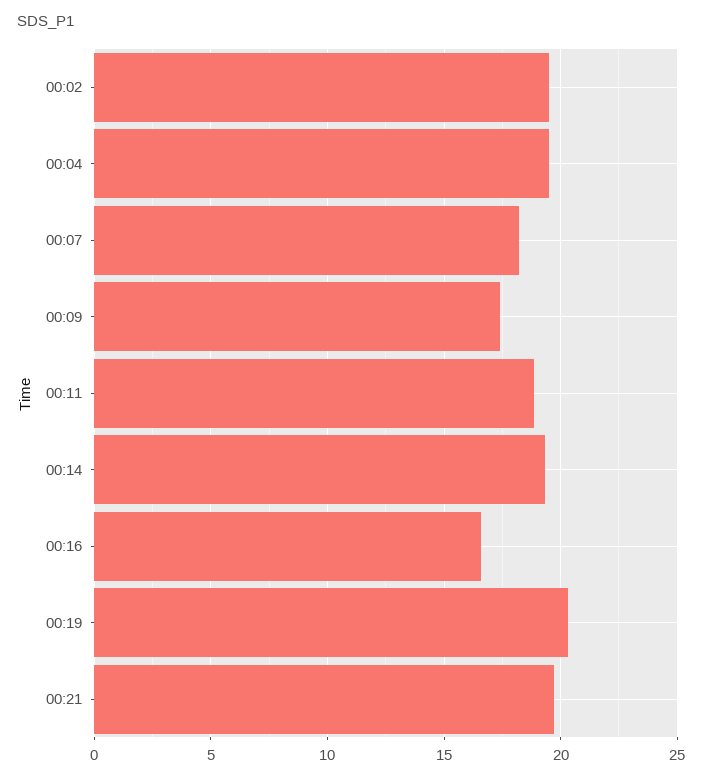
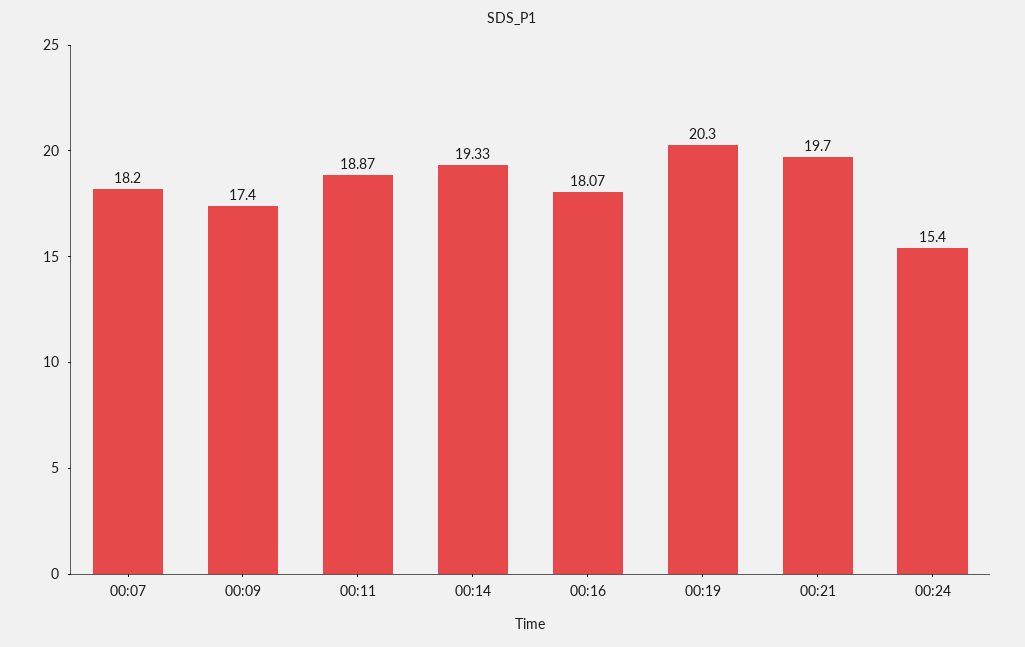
00:02: 19.5 -> none
00:04: 19.5 -> none
00:16: 16.5 -> 18.07
00:24: none -> 15.4

